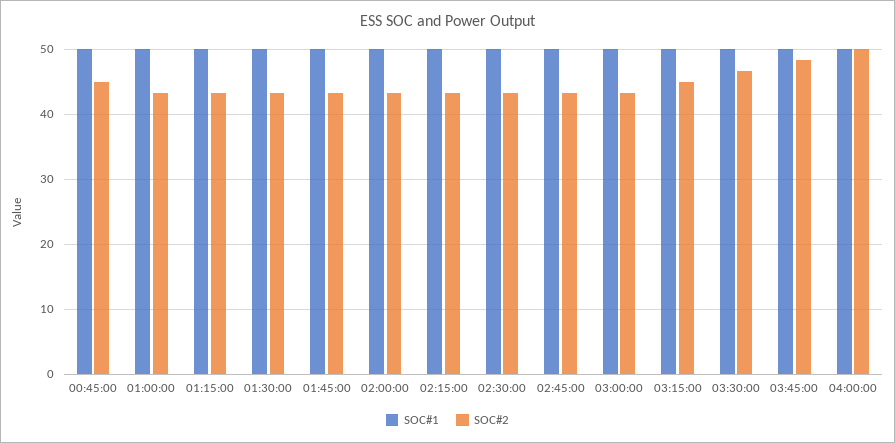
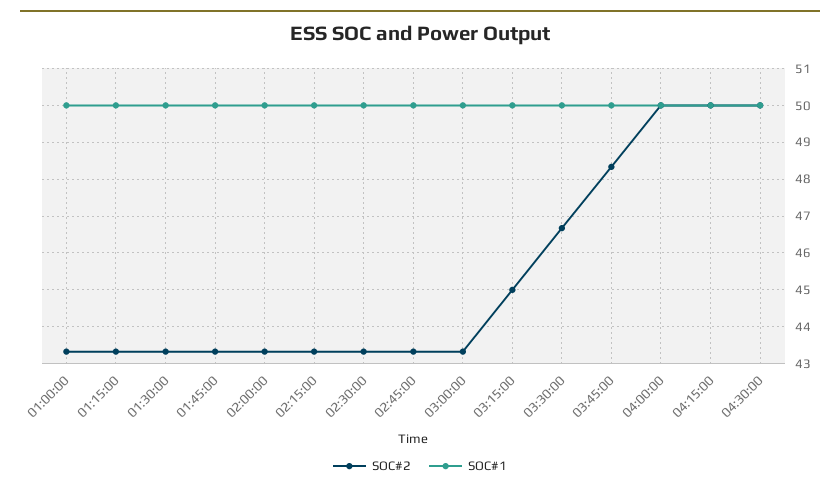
SOC#1, 00:45:00: 50 -> none
SOC#2, 00:45:00: 45 -> none
SOC#2, 04:15:00: none -> 50
SOC#1, 04:15:00: none -> 50
SOC#2, 04:30:00: none -> 50
SOC#1, 04:30:00: none -> 50

